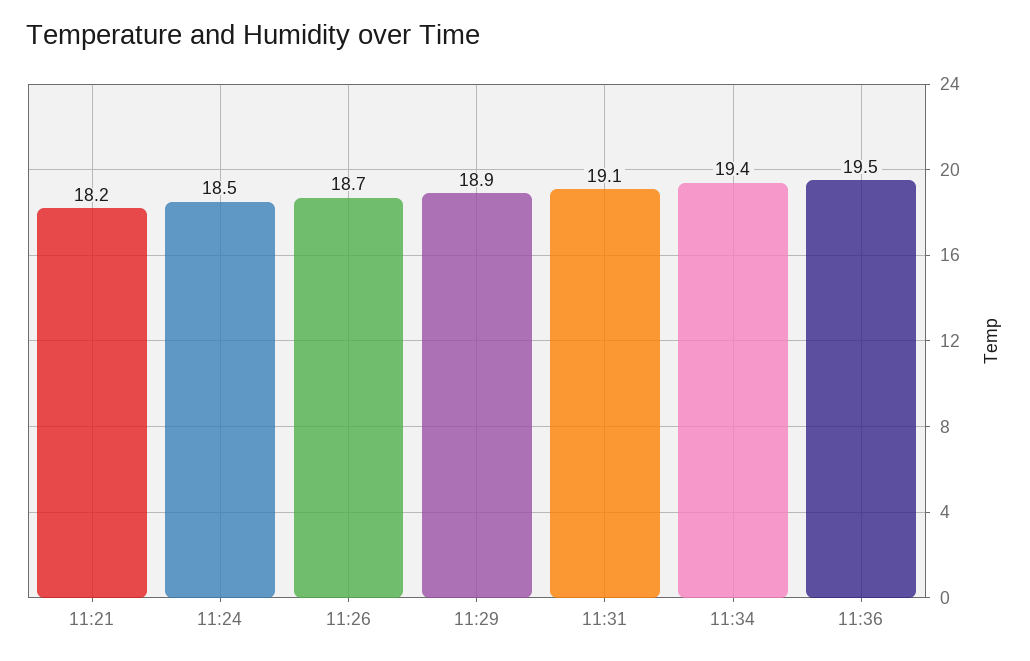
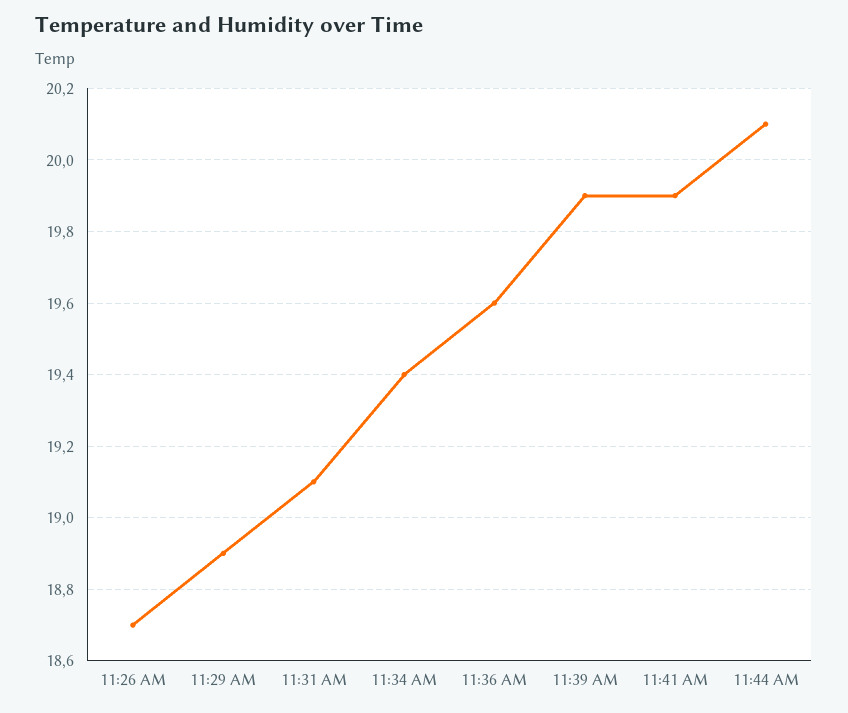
11:21: 18.2 -> none
11:24: 18.5 -> none
11:36: 19.5 -> 19.6
11:39 AM: none -> 19.9
11:41 AM: none -> 19.9
11:44 AM: none -> 20.1

